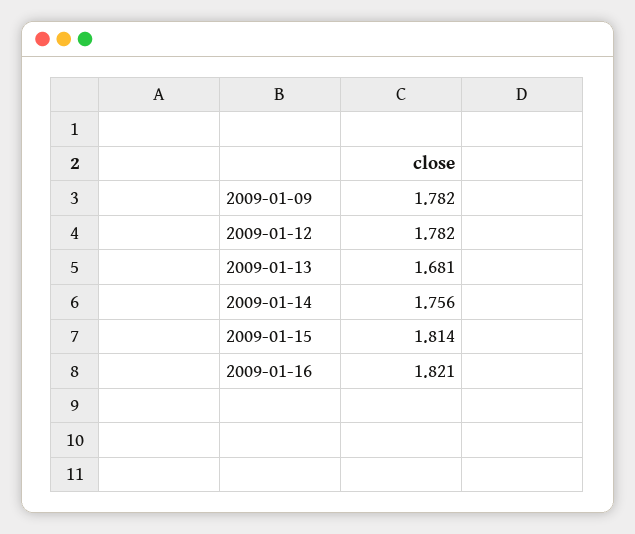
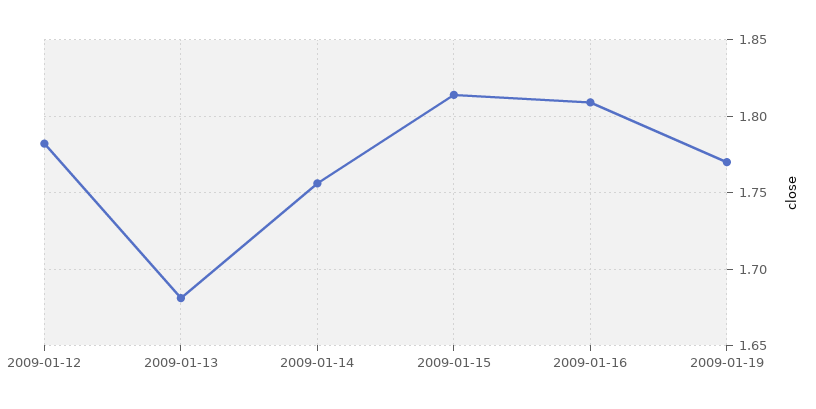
2009-01-09: 1.782 -> none
2009-01-16: 1.821 -> 1.81
2009-01-19: none -> 1.77

